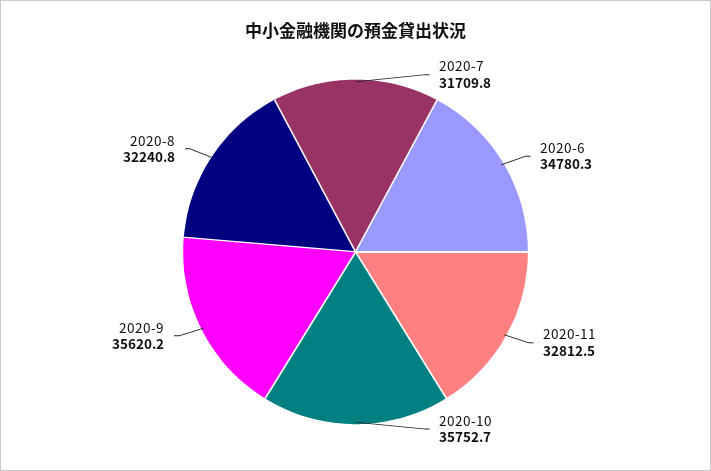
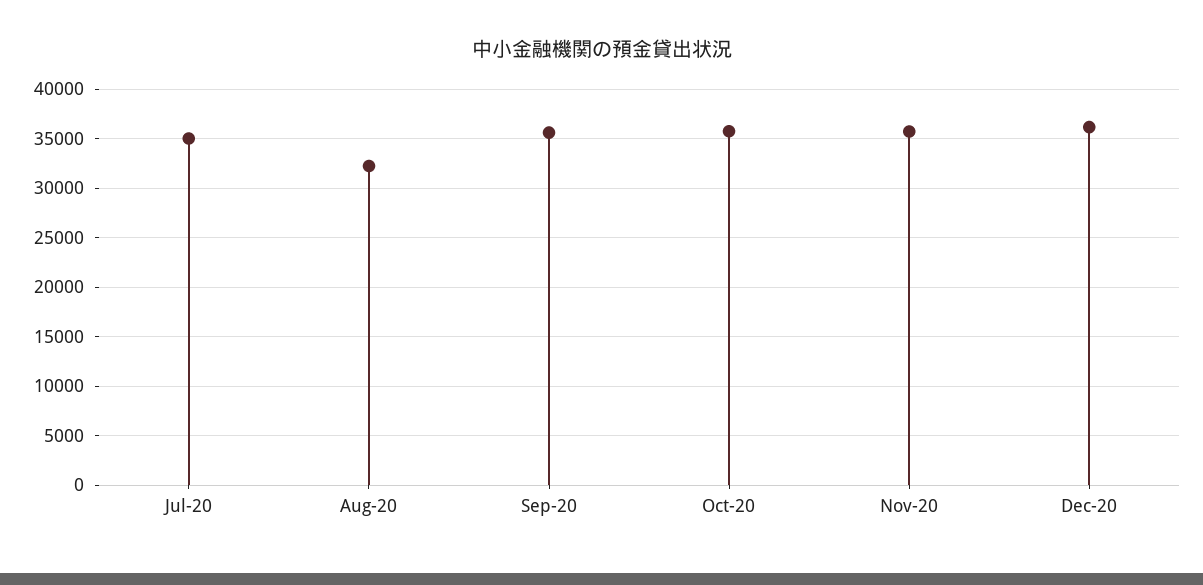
2020-7: 31709.8 -> 35000
2020-6: 34780.3 -> none
2020-11: 32812.5 -> 36000
Dec-20: none -> 36000

